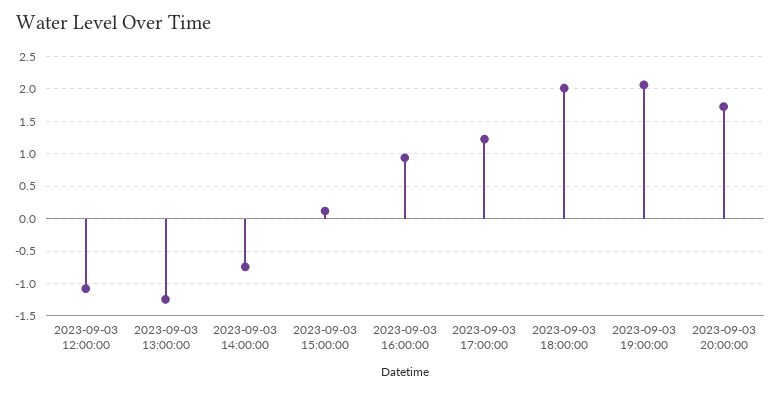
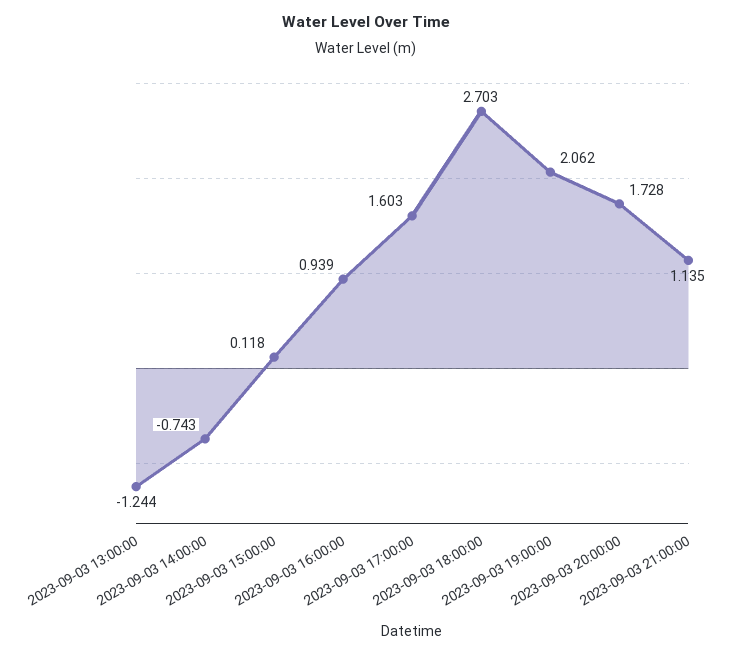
2023-09-03 12:00:00: -1.1 -> none
2023-09-03 17:00:00: 1.2 -> 1.603
2023-09-03 18:00:00: 2 -> 2.703
2023-09-03 21:00:00: none -> 1.135

